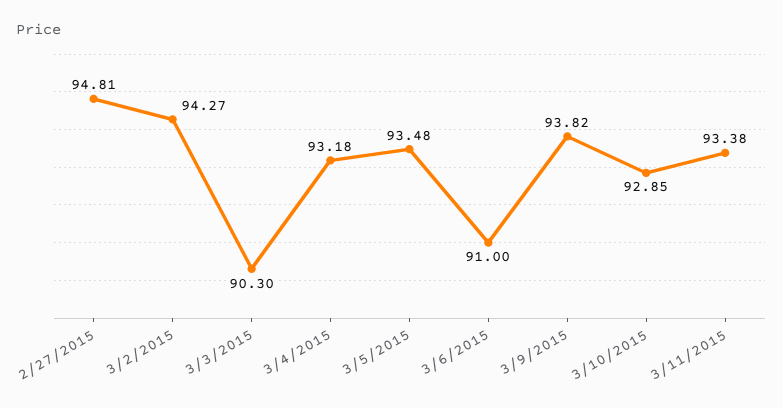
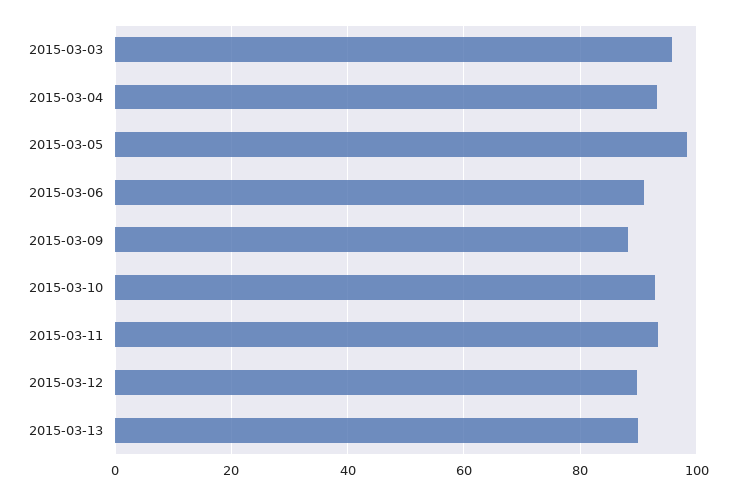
2/27/2015: 94.81 -> none
3/2/2015: 94.27 -> none
3/3/2015: 90.3 -> 96
3/5/2015: 93.48 -> 98
3/9/2015: 93.82 -> 88
2015-03-12: none -> 90
2015-03-13: none -> 90

